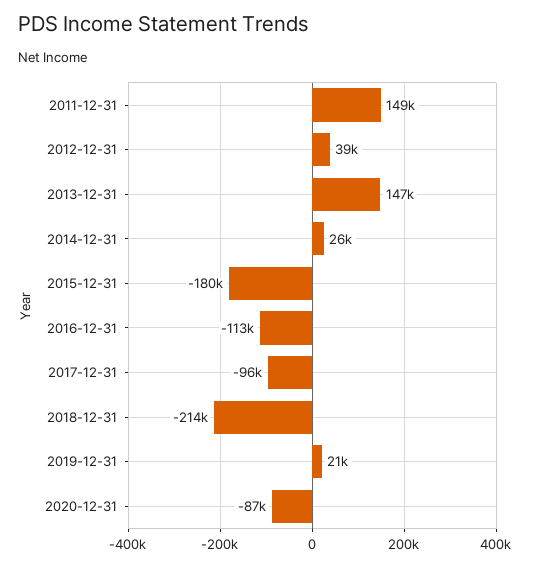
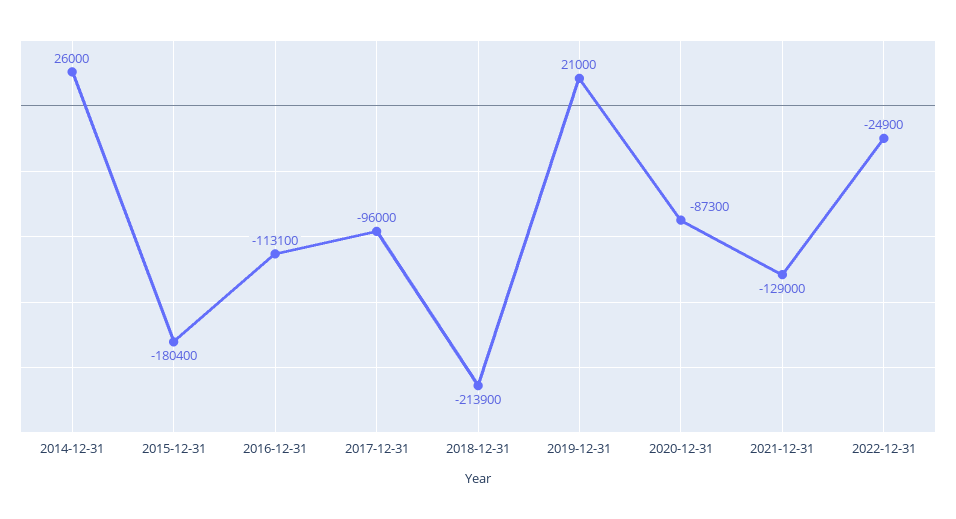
2011-12-31: 149000 -> none
2012-12-31: 39000 -> none
2013-12-31: 147000 -> none
2021-12-31: none -> -129000
2022-12-31: none -> -24900

